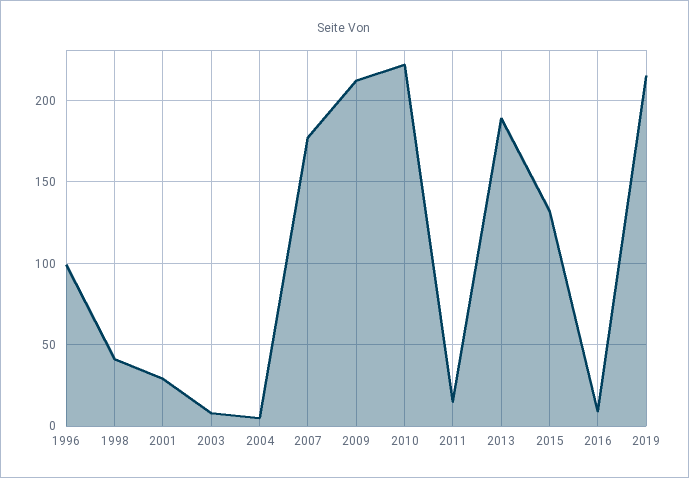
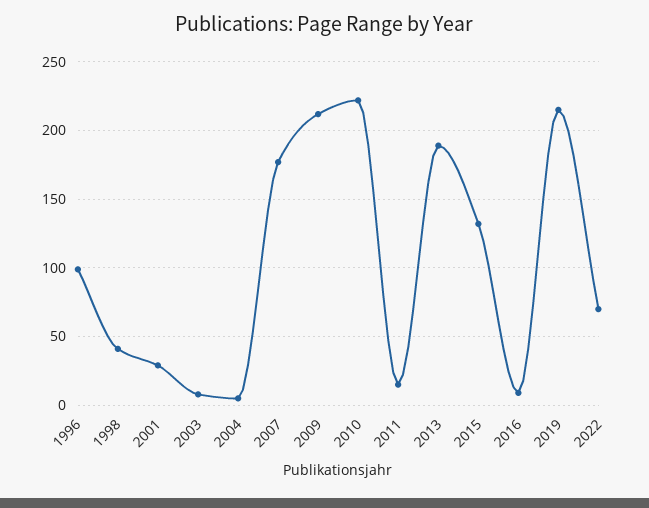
2022: none -> 70

